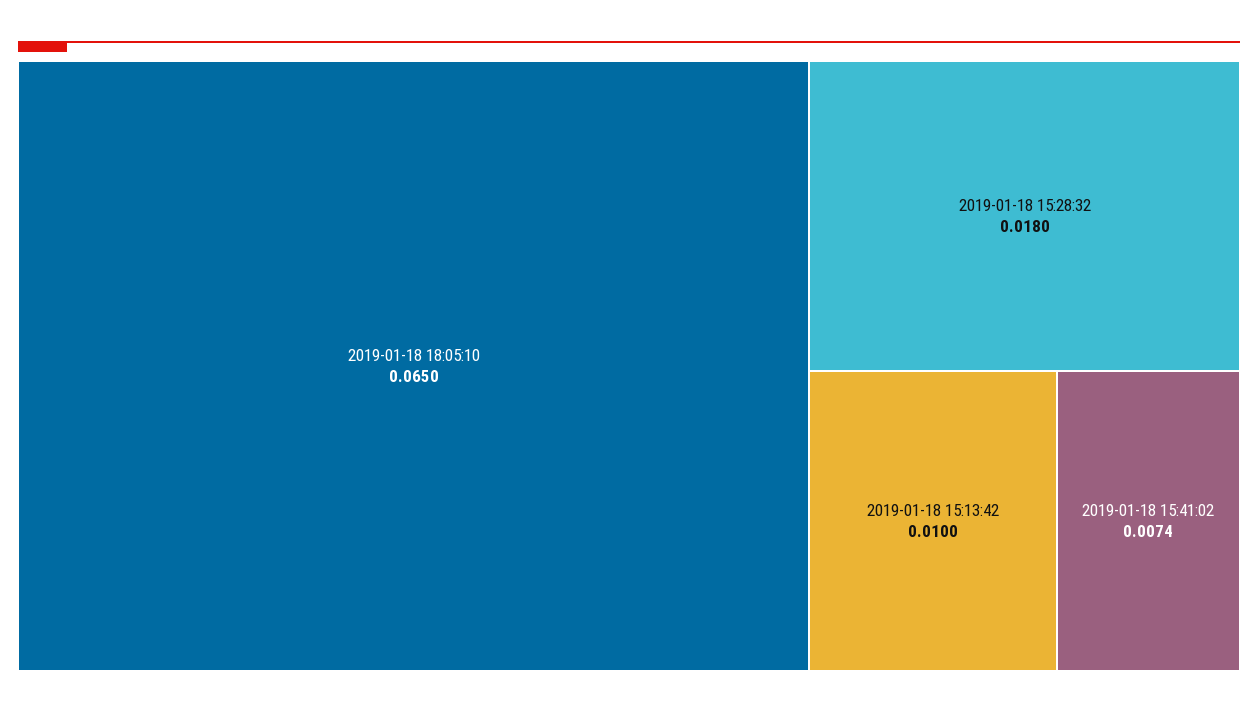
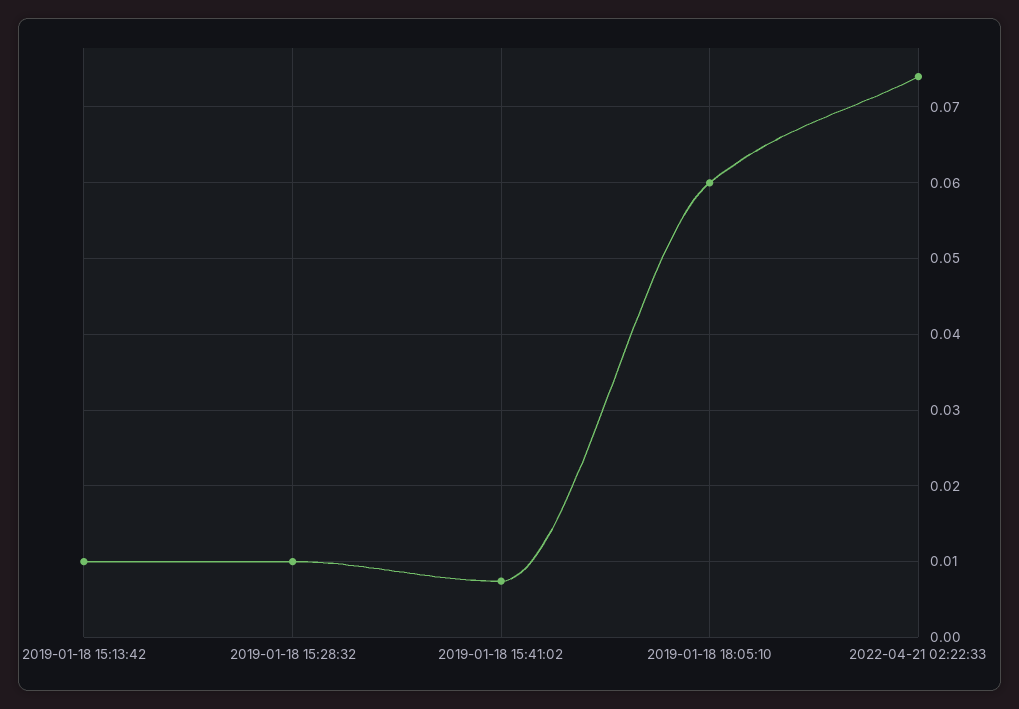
2019-01-18 18:05:10: 0.065 -> 0.06
2019-01-18 15:28:32: 0.018 -> 0.01
2022-04-21 02:22:33: none -> 0.074

